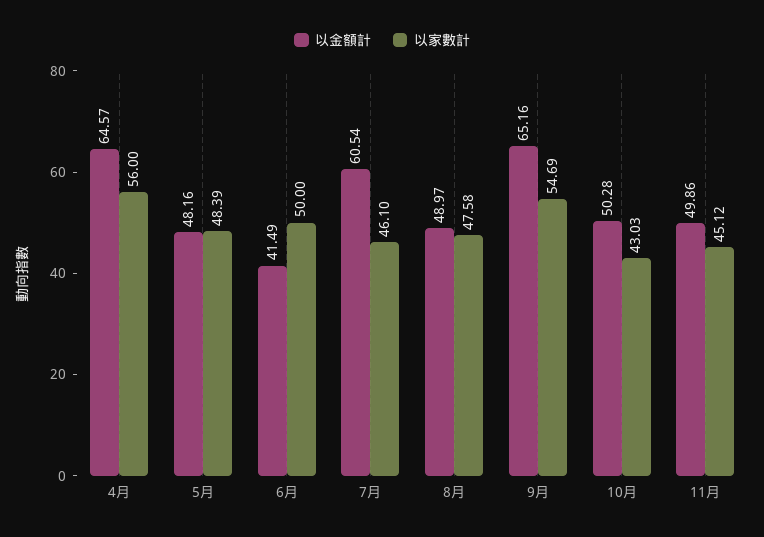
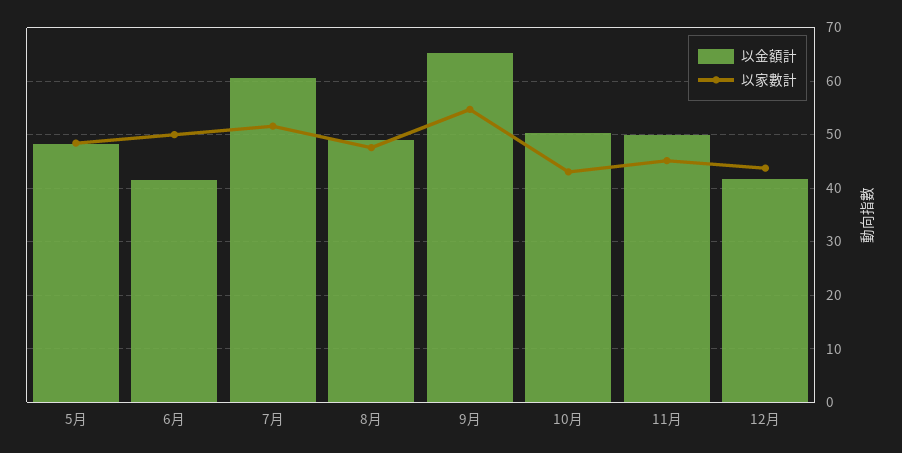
以金額計, 4月: 64.57 -> none
以家數計, 4月: 56 -> none
以家數計, 7月: 46.1 -> 52
以金額計, 12月: none -> 42
以家數計, 12月: none -> 44

